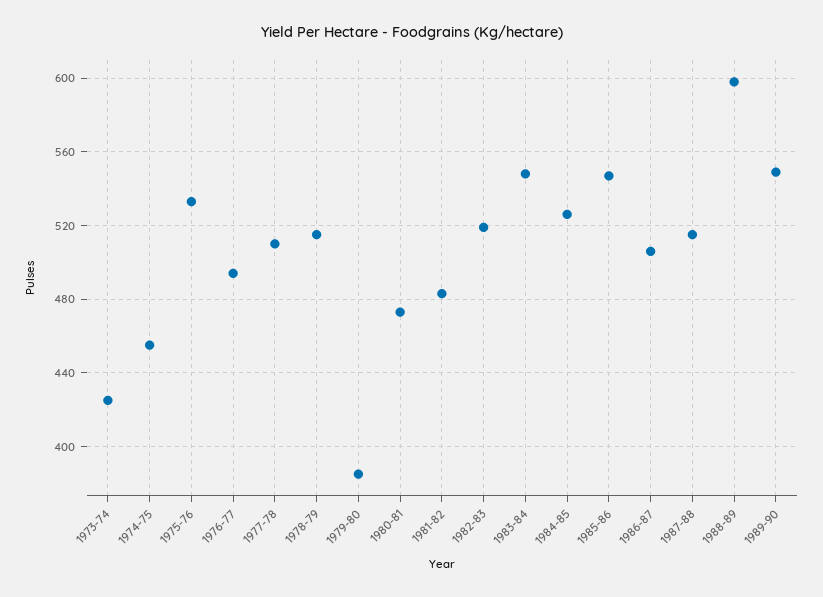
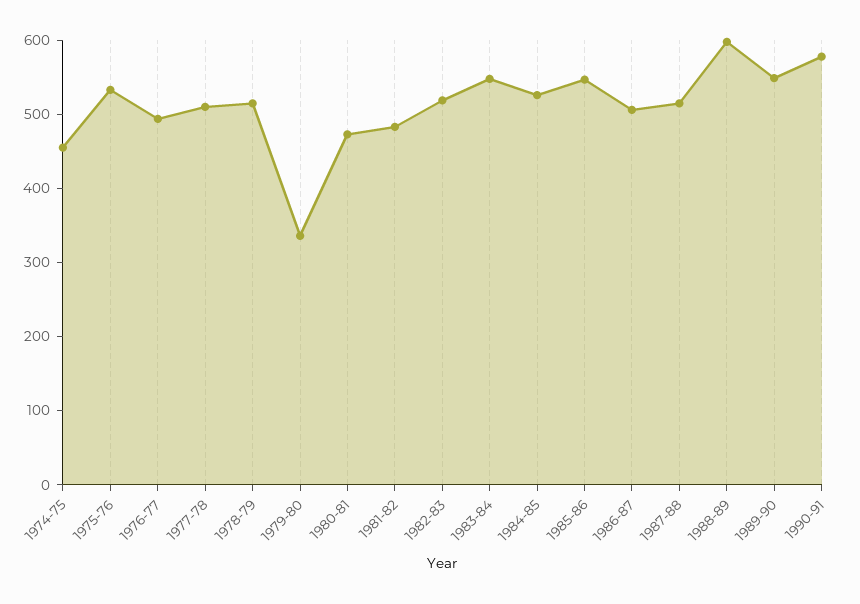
1973-74: 425 -> none
1979-80: 385 -> 340
1990-91: none -> 580

